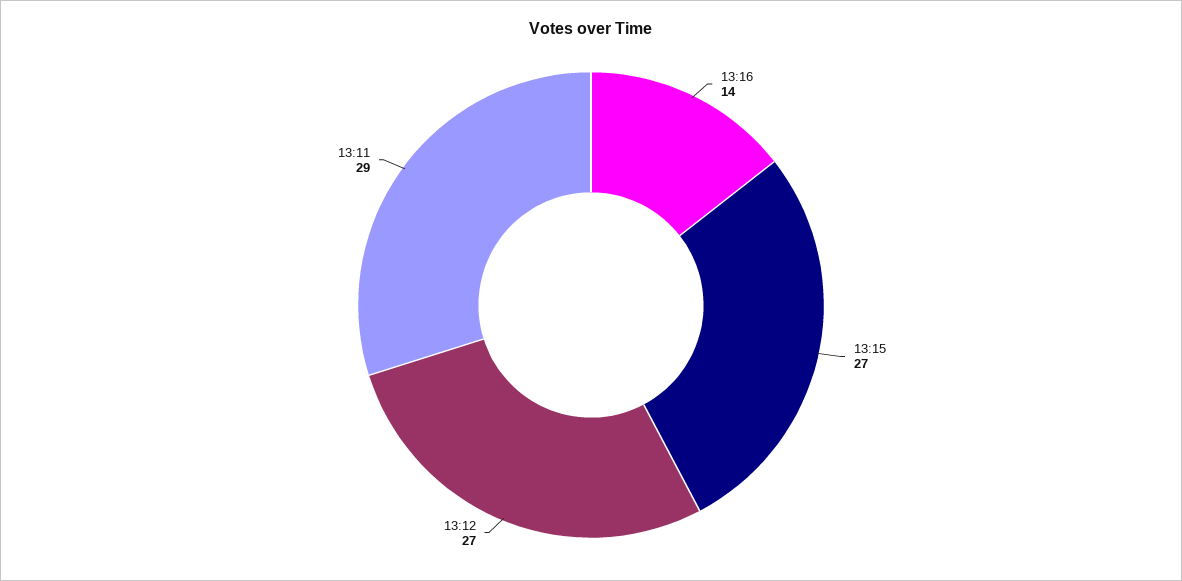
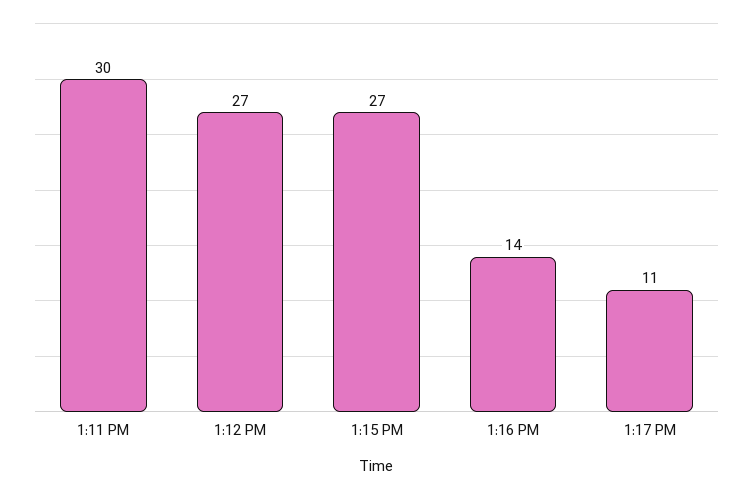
13:11: 29 -> 30
1:17 PM: none -> 11

